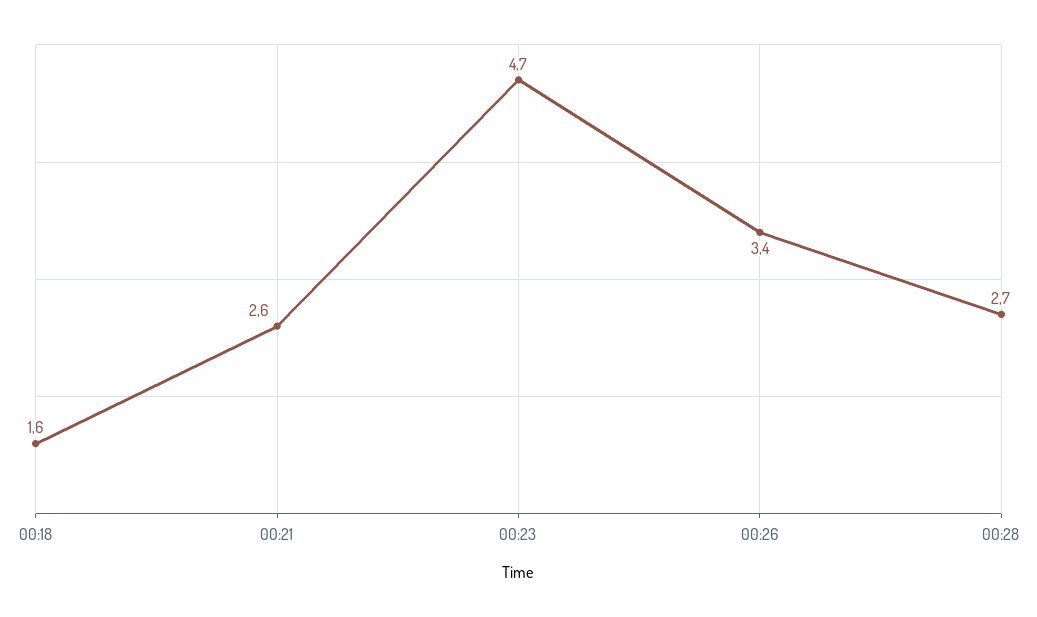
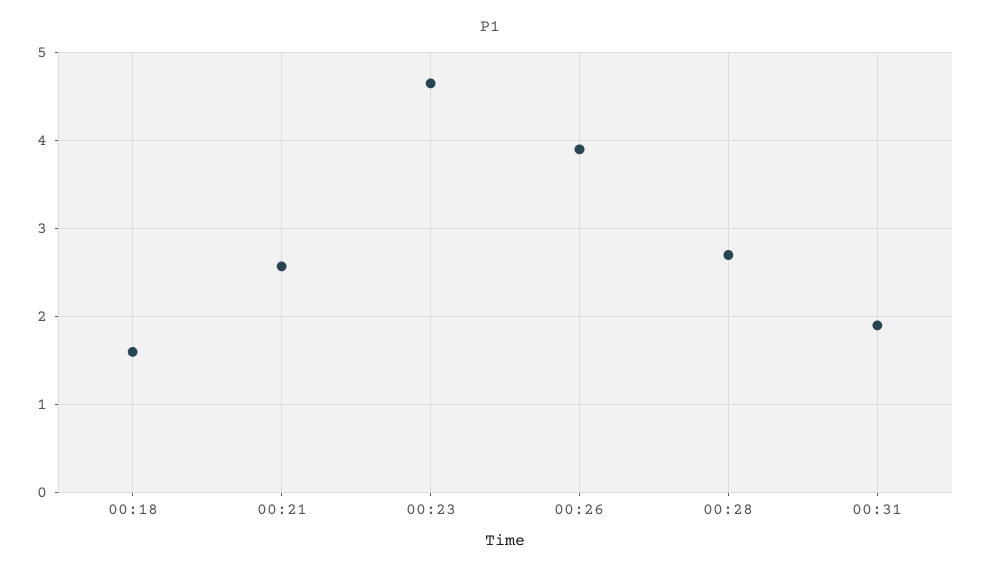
00:26: 3.4 -> 3.9
00:31: none -> 1.9

